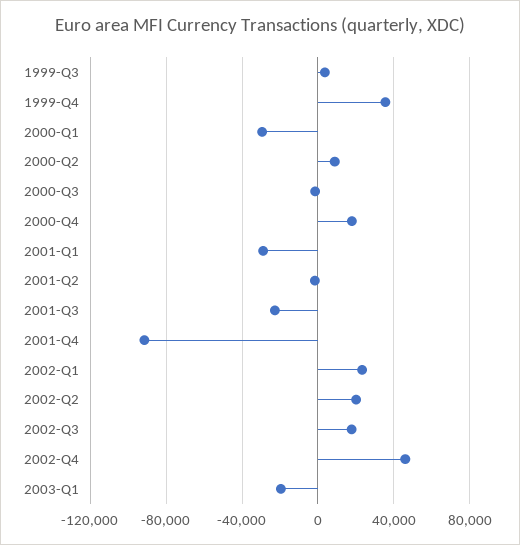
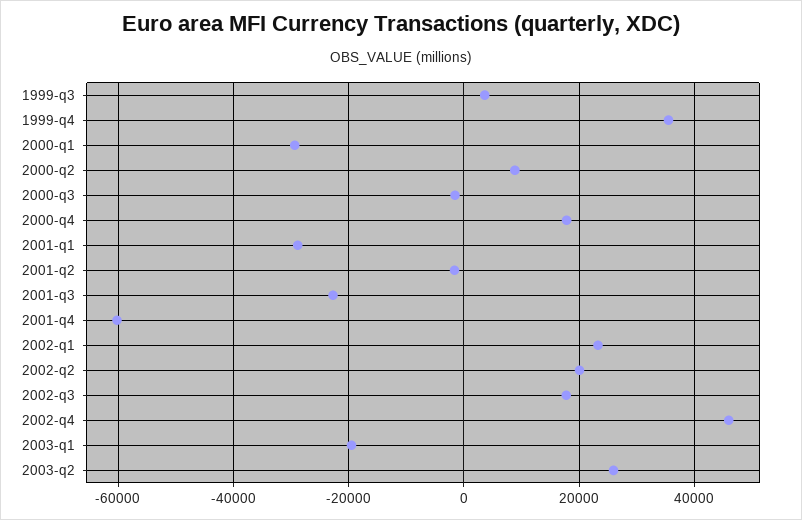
2001-Q4: -90000 -> -60000
2003-q2: none -> 26000

